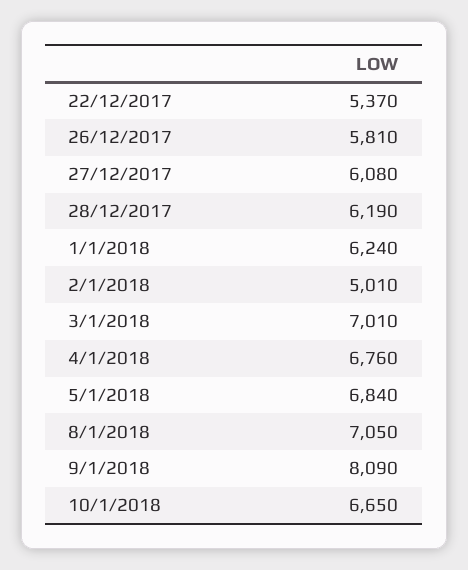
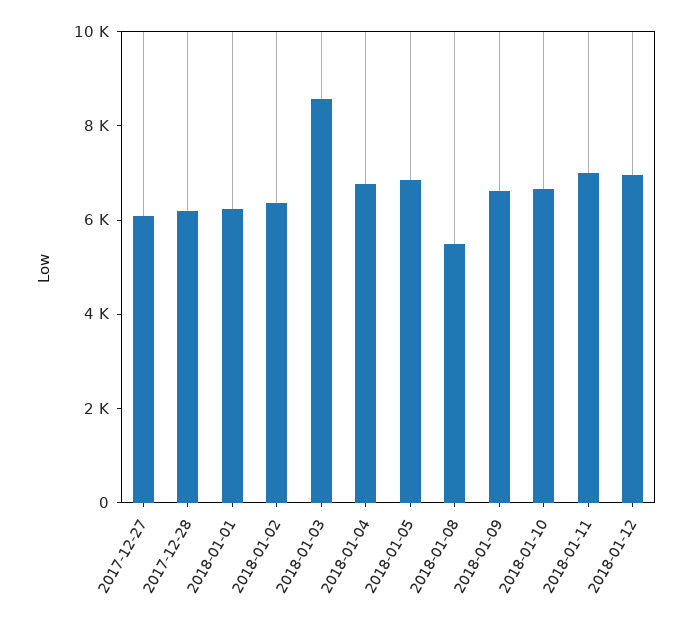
22/12/2017: 5370 -> none
26/12/2017: 5810 -> none
2/1/2018: 5010 -> 6500
3/1/2018: 7010 -> 8500
8/1/2018: 7050 -> 5500
9/1/2018: 8090 -> 6500
2018-01-11: none -> 7000
2018-01-12: none -> 7000

